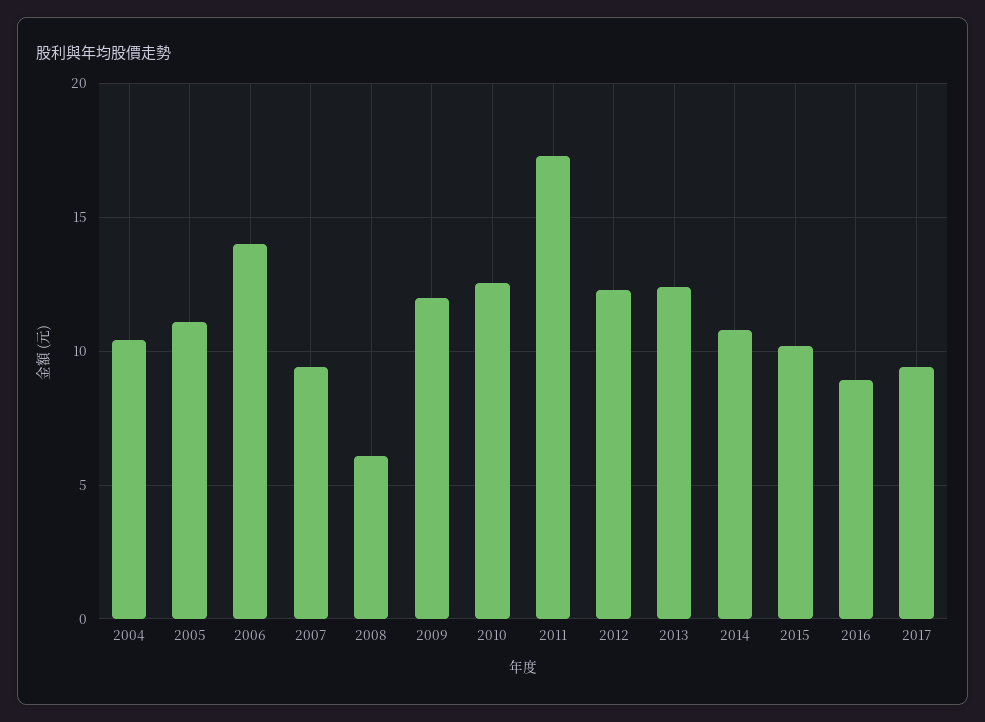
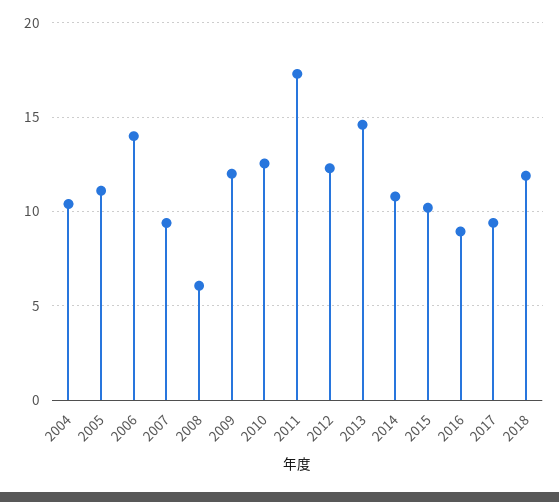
2013: 12.5 -> 14.5
2018: none -> 12

